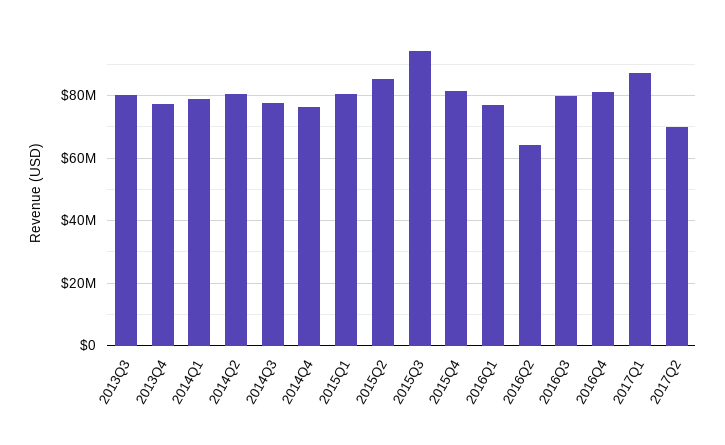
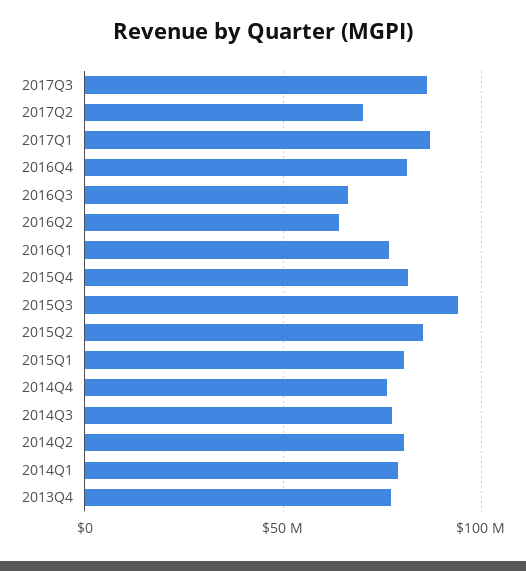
2013Q3: 80000000 -> none
2016Q3: 80000000 -> 65000000
2017Q3: none -> 85000000

